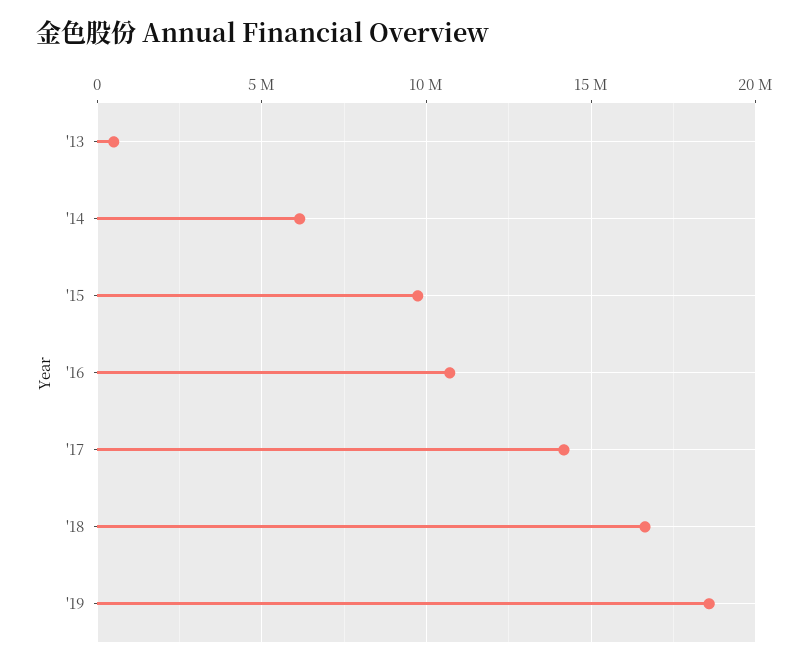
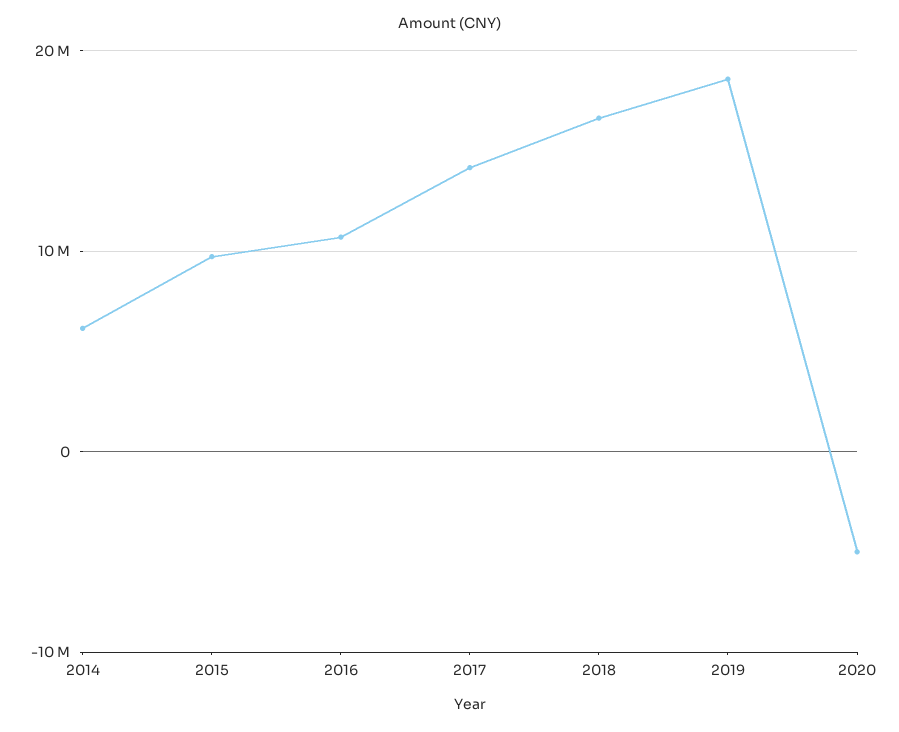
'13: 500000 -> none
2020: none -> -5000000

